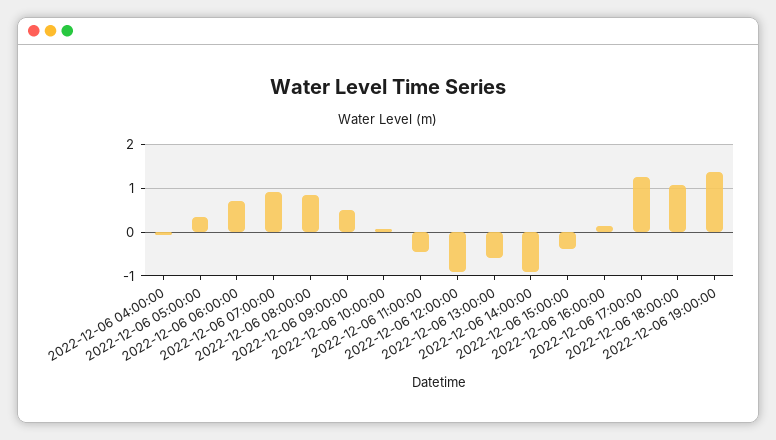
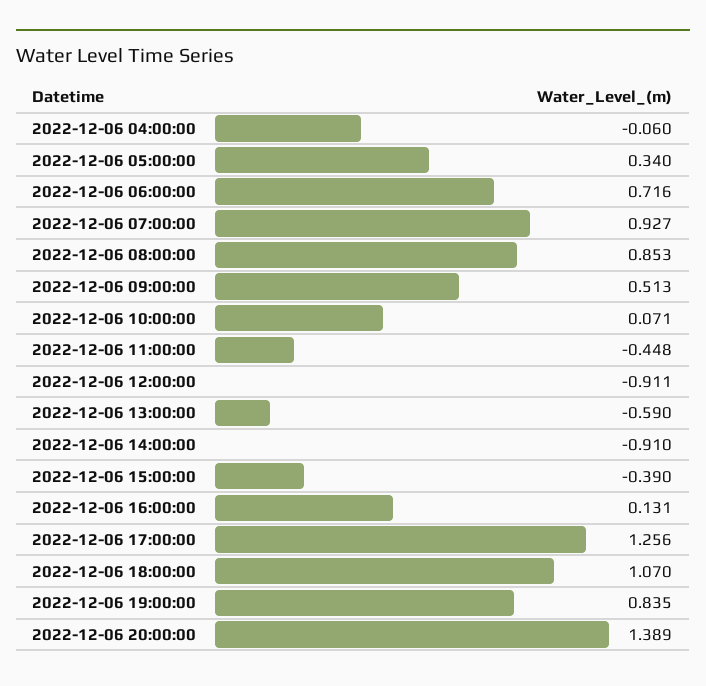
2022-12-06 19:00:00: 1.4 -> 0.835
2022-12-06 20:00:00: none -> 1.389

